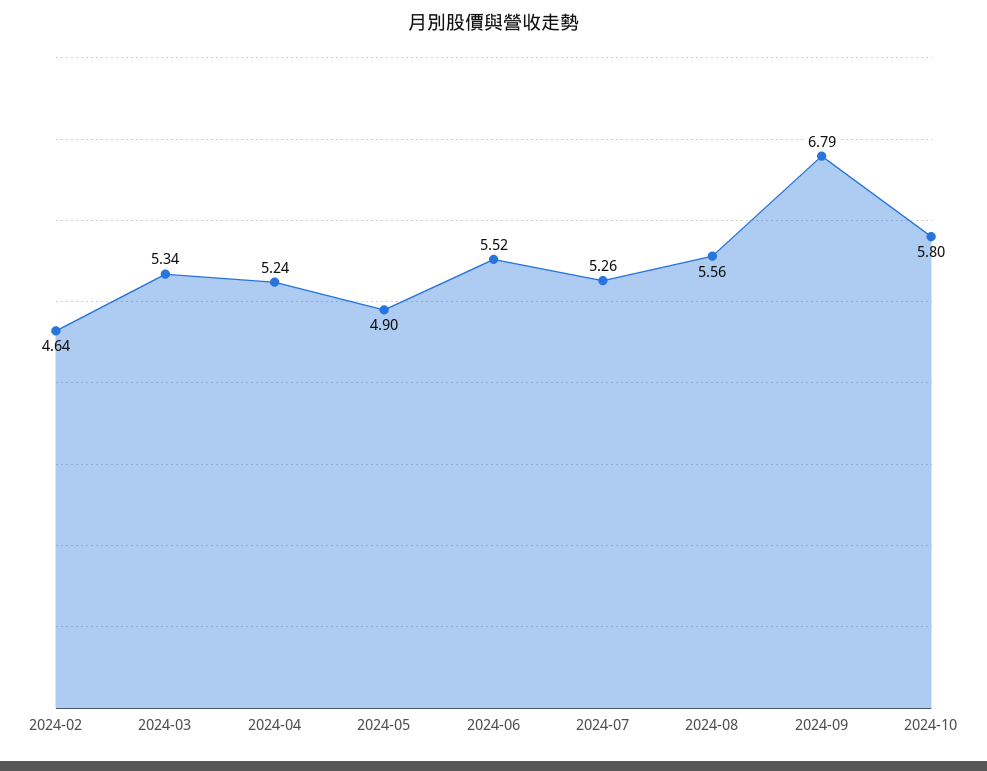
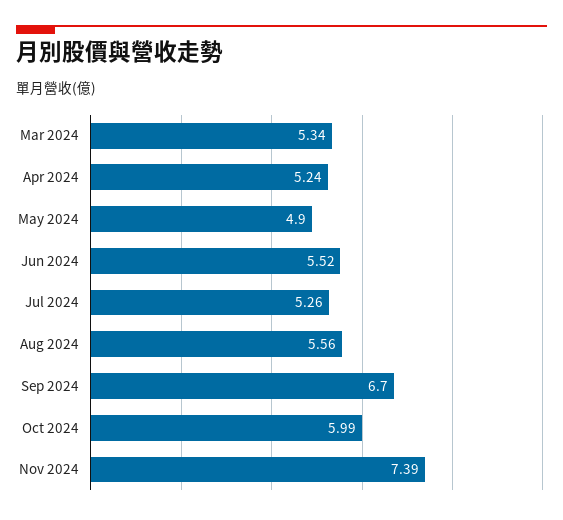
2024-02: 4.64 -> none
2024-09: 6.79 -> 6.7
2024-10: 5.8 -> 5.99
Nov 2024: none -> 7.39

